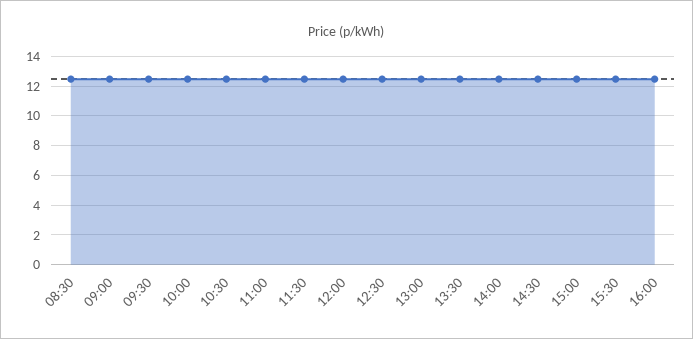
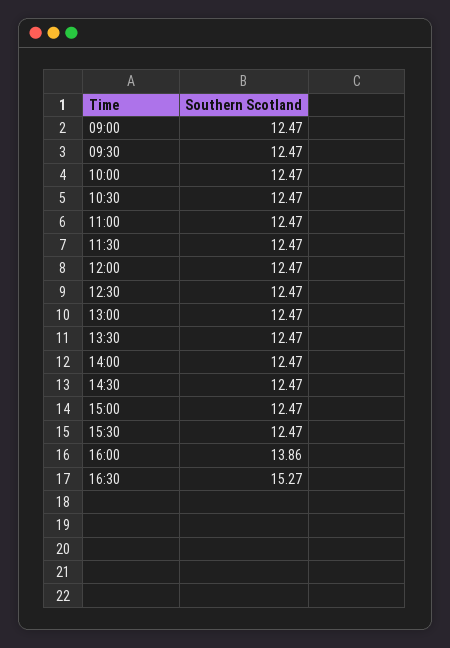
08:30: 12.5 -> none
16:00: 12.5 -> 13.86
16:30: none -> 15.27

